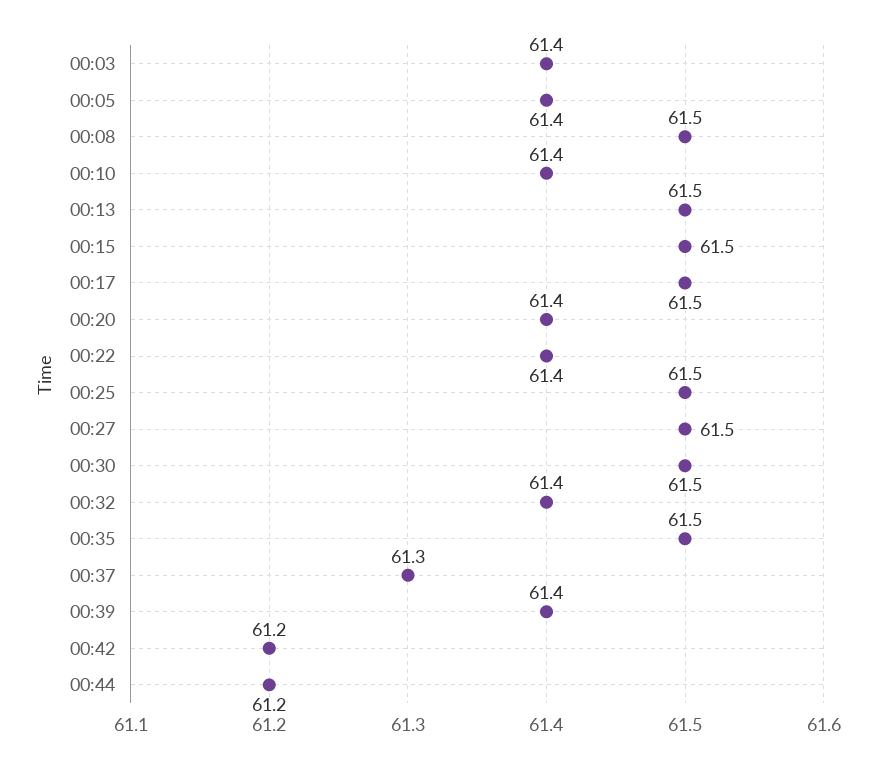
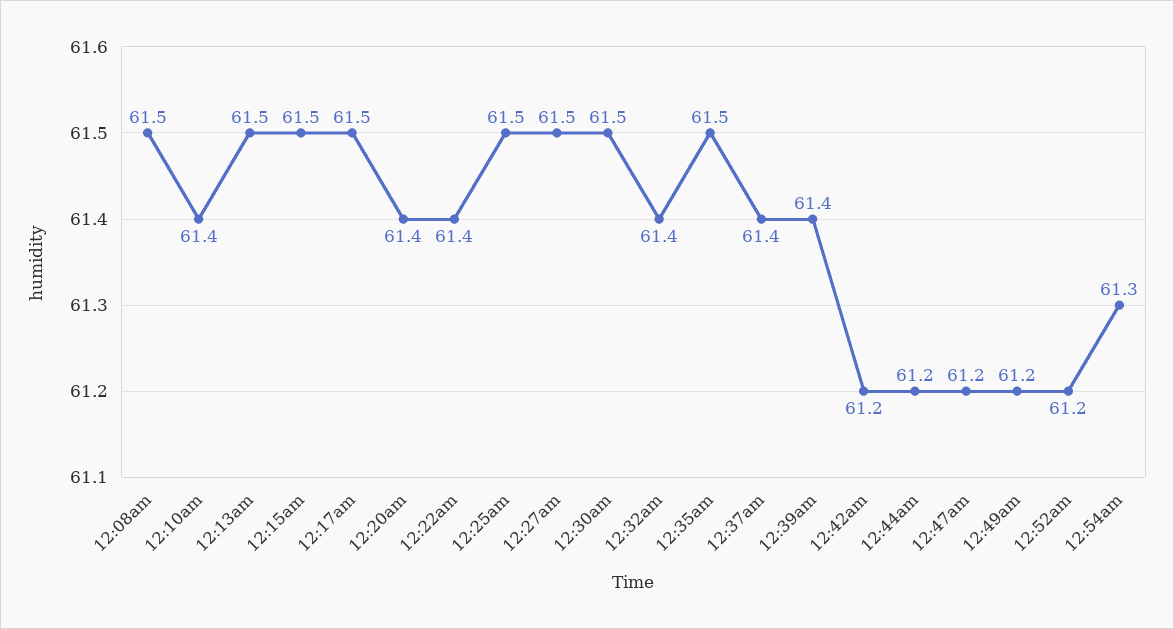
00:03: 61.4 -> none
00:05: 61.4 -> none
00:37: 61.3 -> 61.4
12:47am: none -> 61.2
12:49am: none -> 61.2
12:52am: none -> 61.2
12:54am: none -> 61.3

